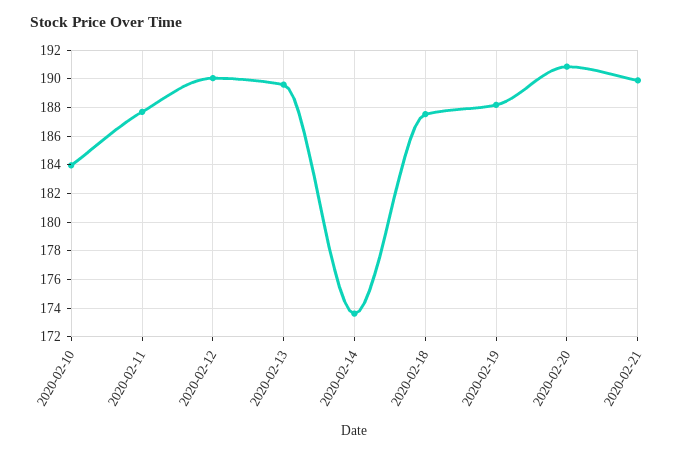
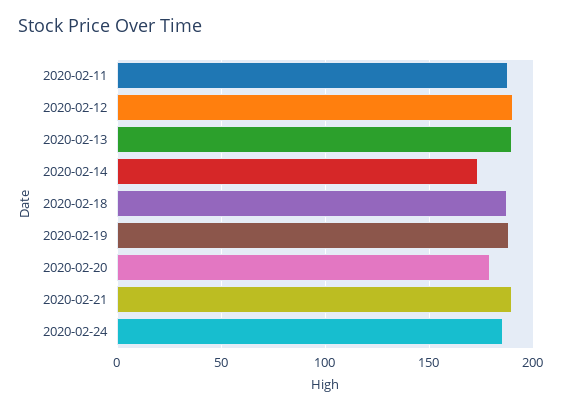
2020-02-10: 184 -> none
2020-02-20: 191 -> 180
2020-02-24: none -> 185

